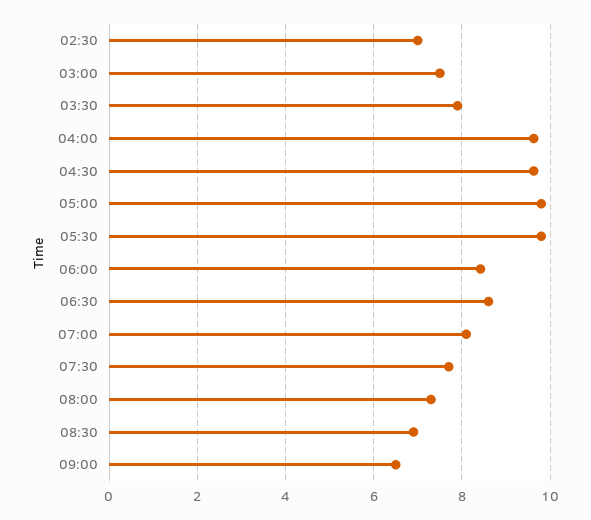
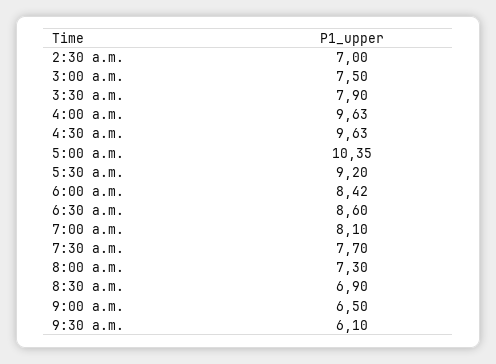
05:00: 9.8 -> 10.35
05:30: 9.8 -> 9.2
9:30 a.m.: none -> 6.1

